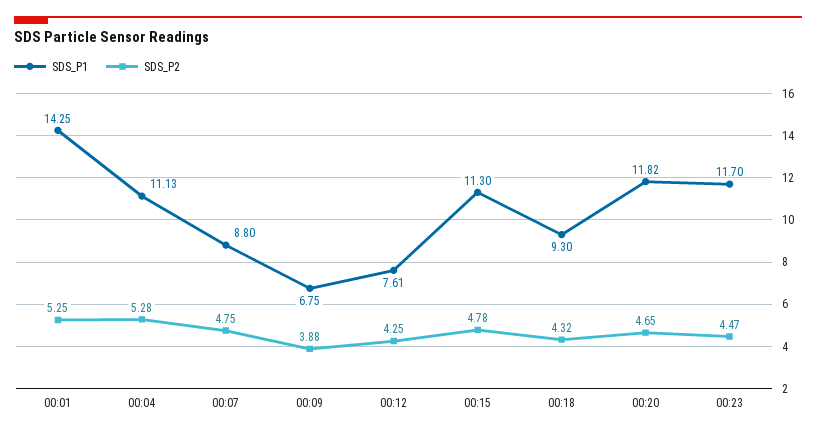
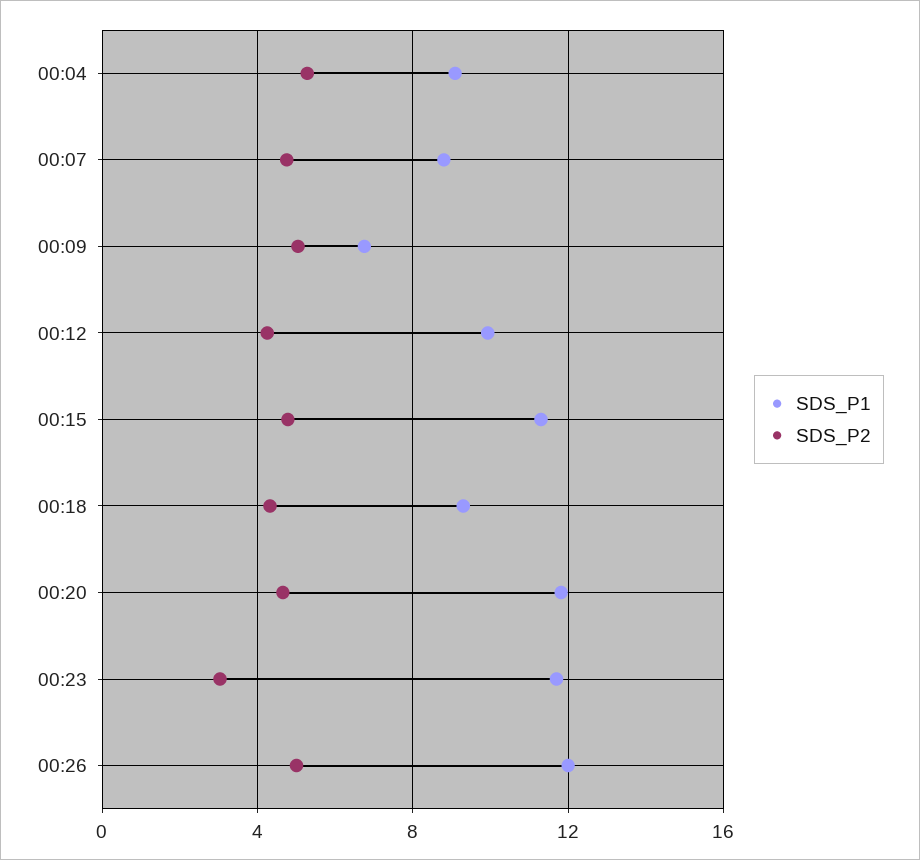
SDS_P1, 00:01: 14.25 -> none
SDS_P2, 00:01: 5.25 -> none
SDS_P1, 00:04: 11.13 -> 9
SDS_P2, 00:09: 3.88 -> 5
SDS_P1, 00:12: 7.61 -> 10
SDS_P2, 00:23: 4.47 -> 3
SDS_P1, 00:26: none -> 12
SDS_P2, 00:26: none -> 5

